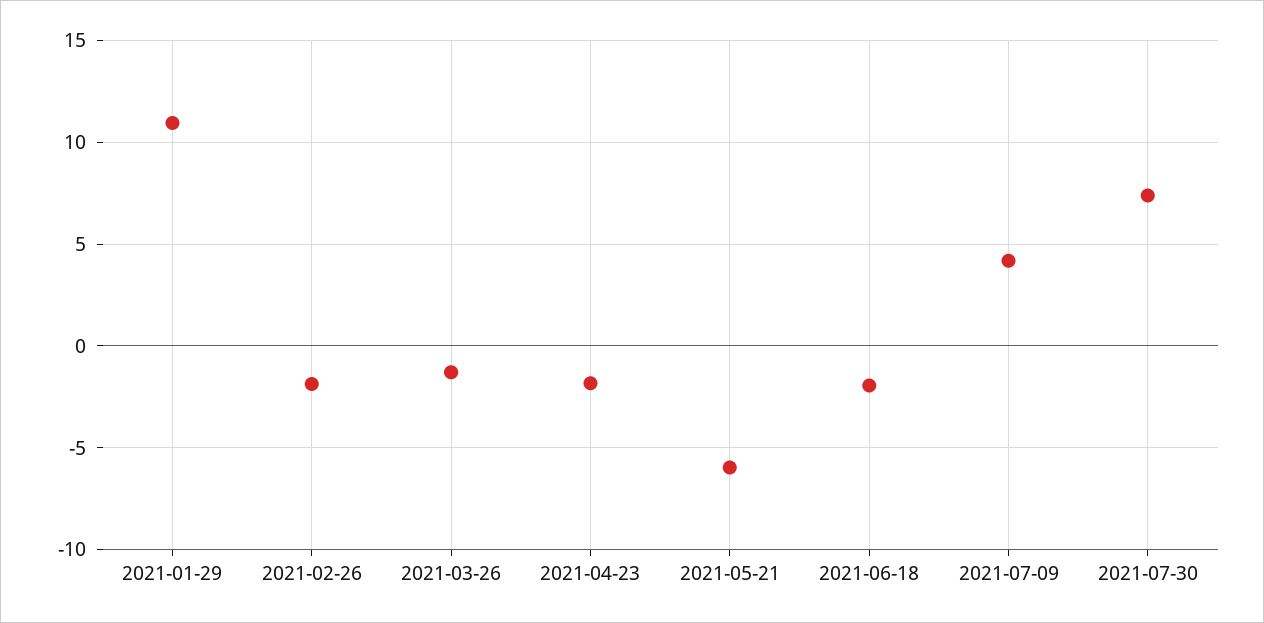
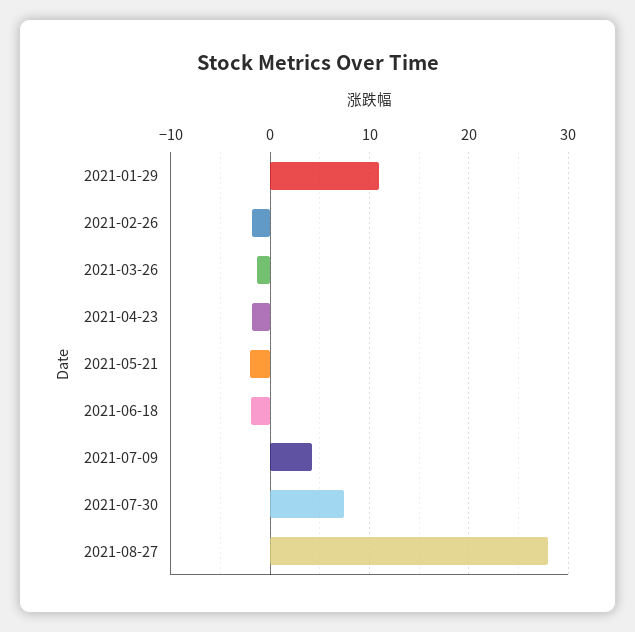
2021-05-21: -6 -> -2
2021-08-27: none -> 28

